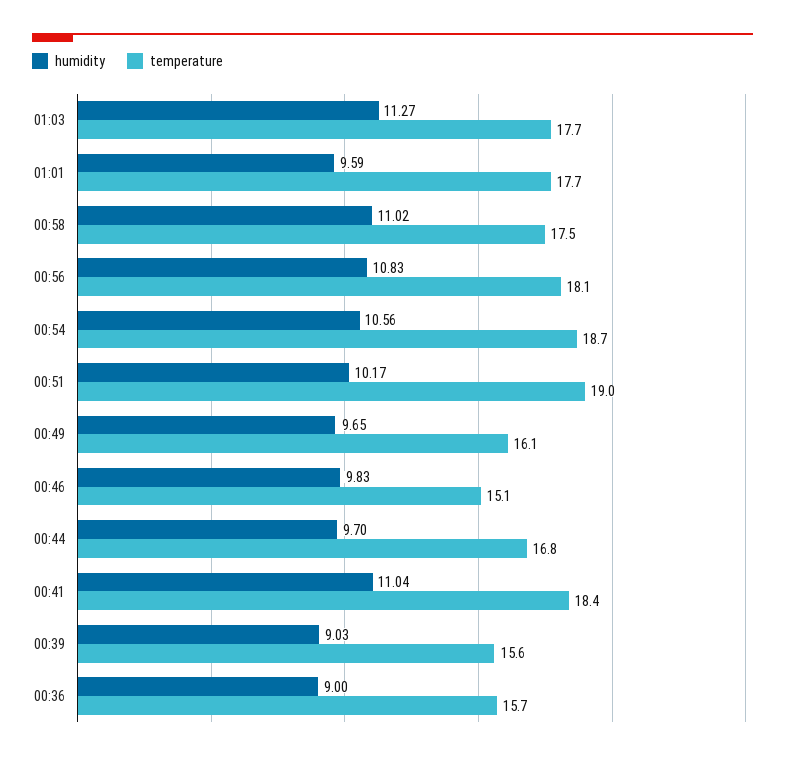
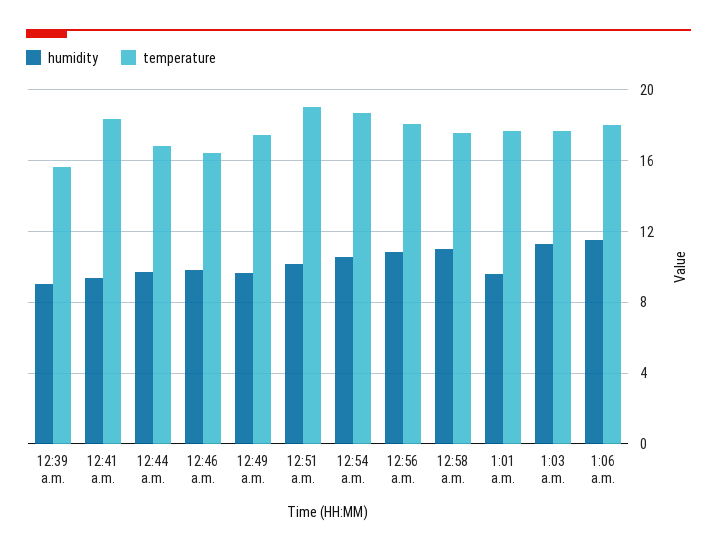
temperature, 00:49: 16.1 -> 17.5
temperature, 00:46: 15.1 -> 16.5
humidity, 00:41: 11.04 -> 9.5
humidity, 00:36: 9 -> none
temperature, 00:36: 15.7 -> none
humidity, 1:06 a.m.: none -> 11.5
temperature, 1:06 a.m.: none -> 18

